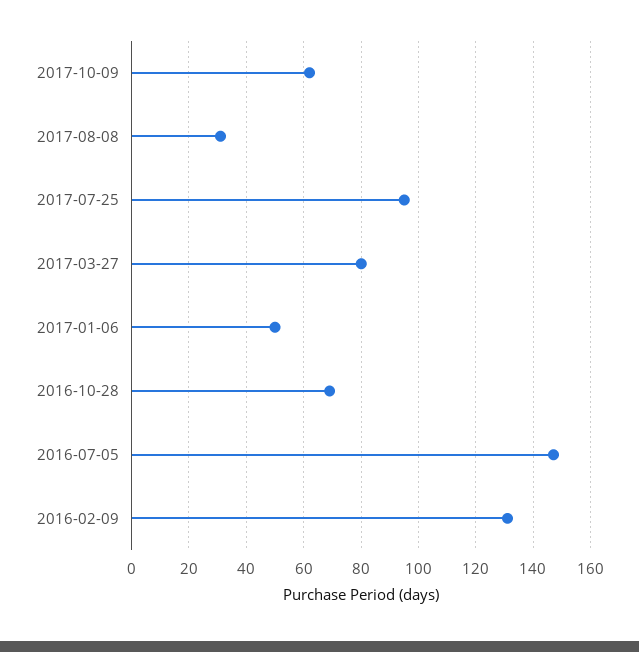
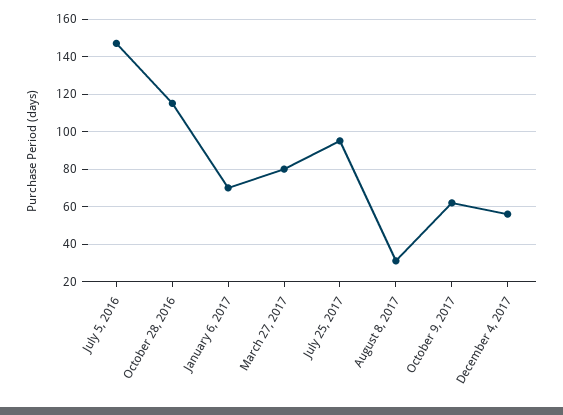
2017-01-06: 50 -> 70
2016-10-28: 70 -> 115
2016-02-09: 130 -> none
December 4, 2017: none -> 55

